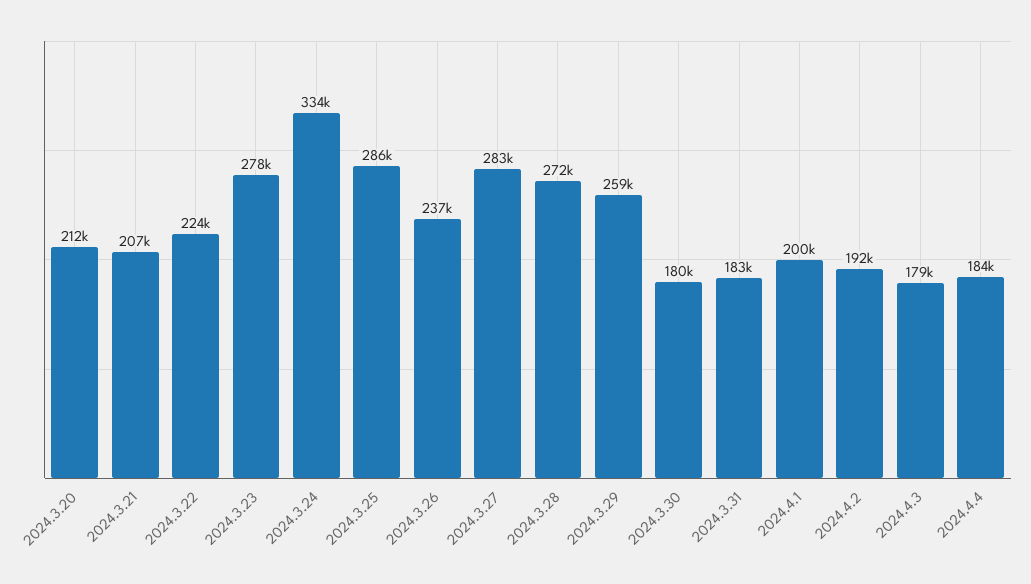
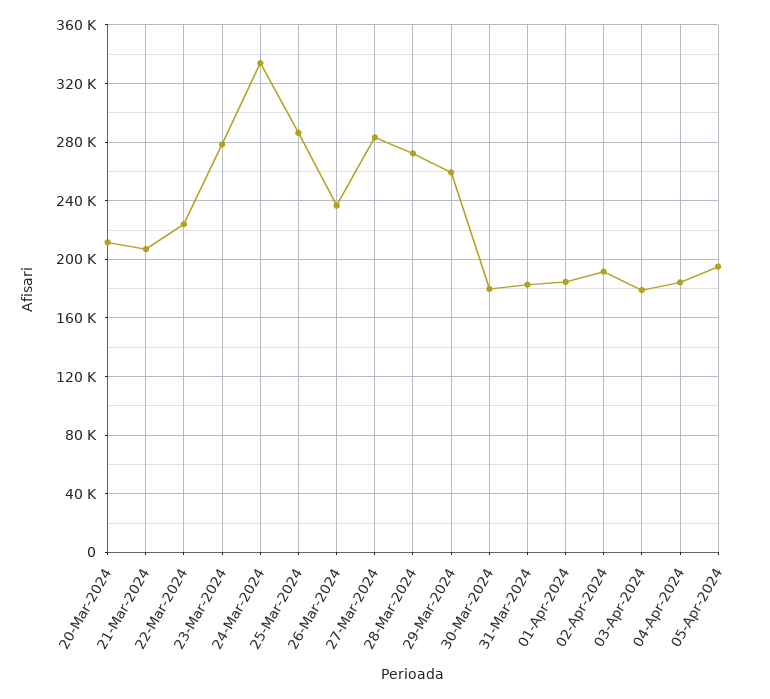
2024.4.1: 200000 -> 185000
05-Apr-2024: none -> 195000

